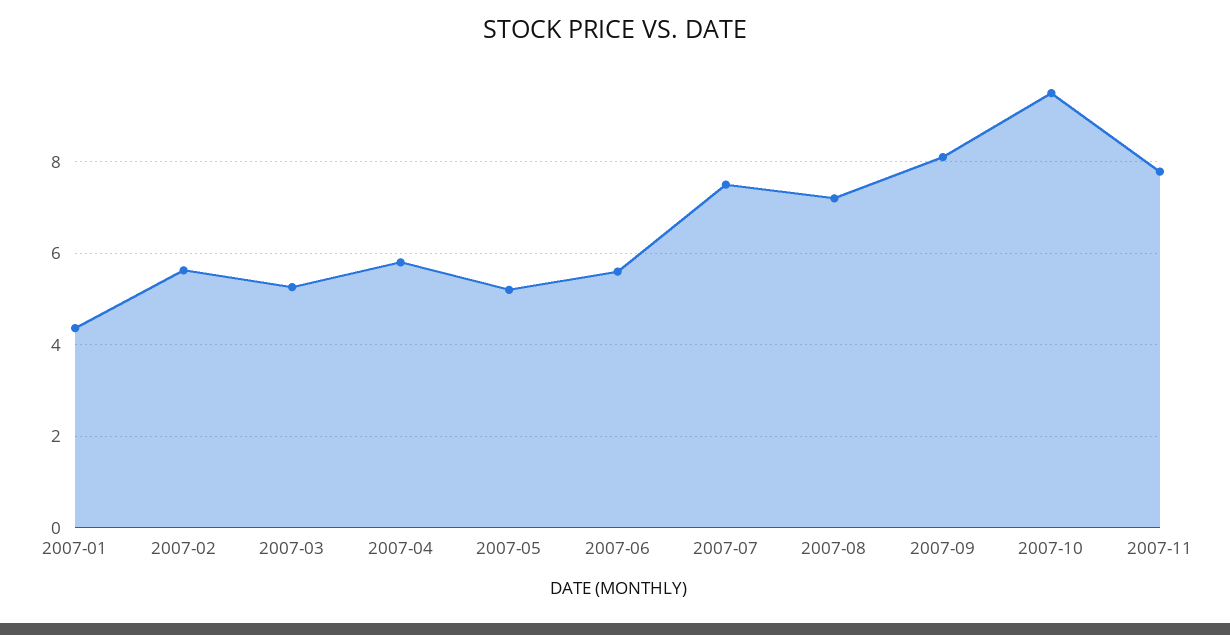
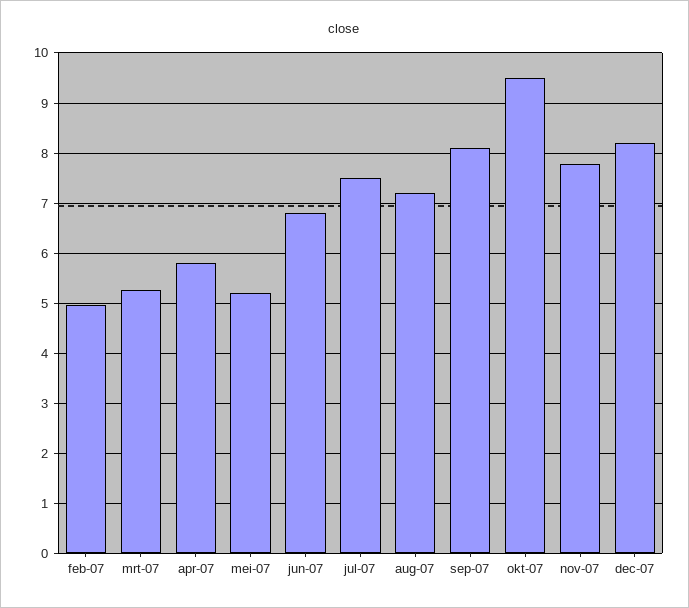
2007-01: 4.4 -> none
2007-02: 5.6 -> 5
2007-06: 5.6 -> 6.8
dec-07: none -> 8.2

